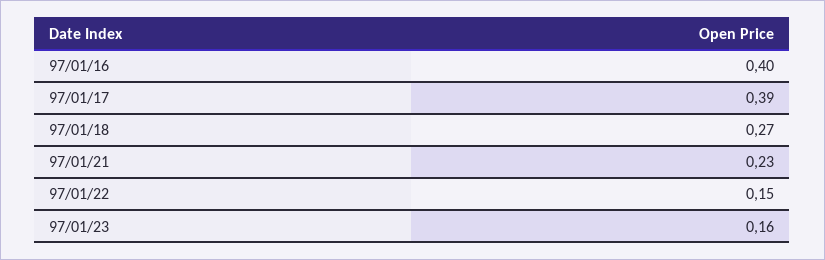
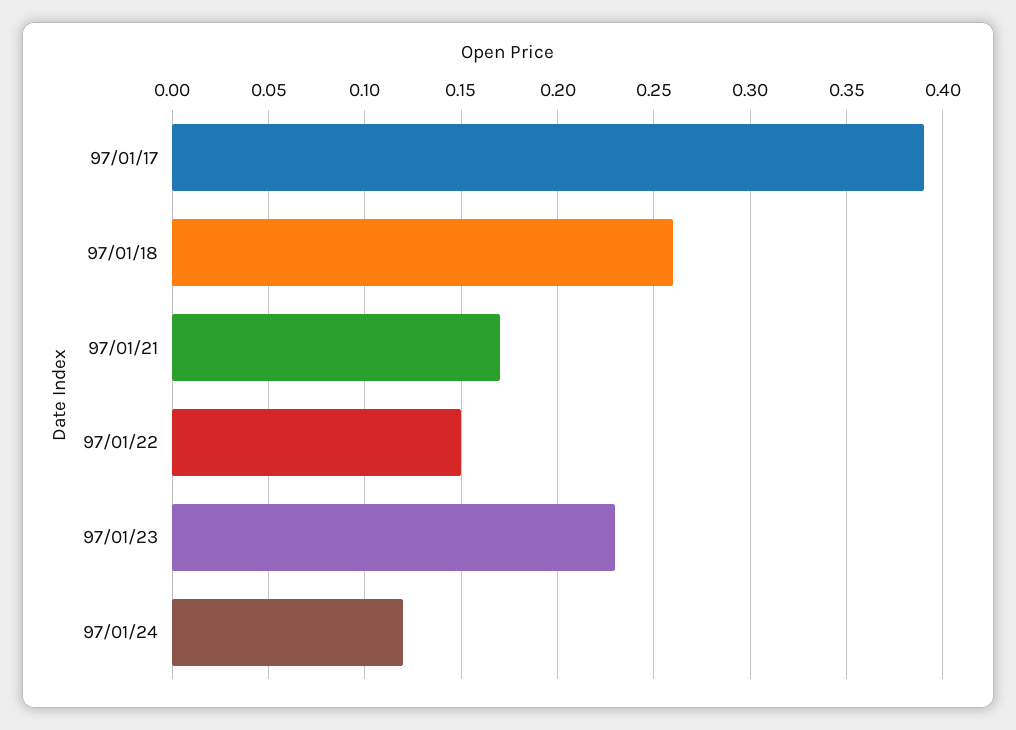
97/01/16: 0.4 -> none
97/01/18: 0.27 -> 0.26
97/01/21: 0.23 -> 0.17
97/01/23: 0.16 -> 0.23
97/01/24: none -> 0.12

